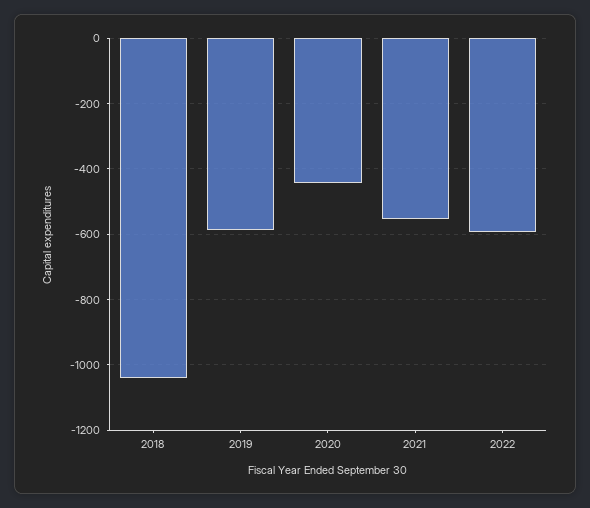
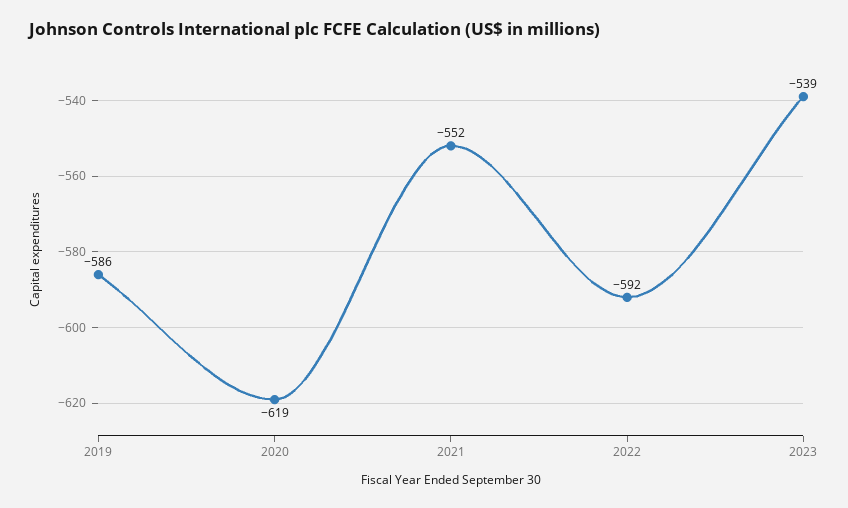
2018: -1040 -> none
2020: -440 -> -619
2023: none -> -539

